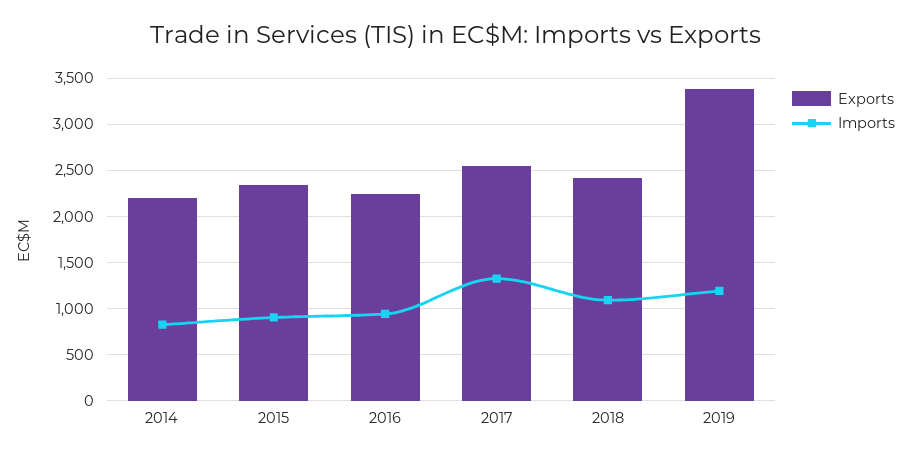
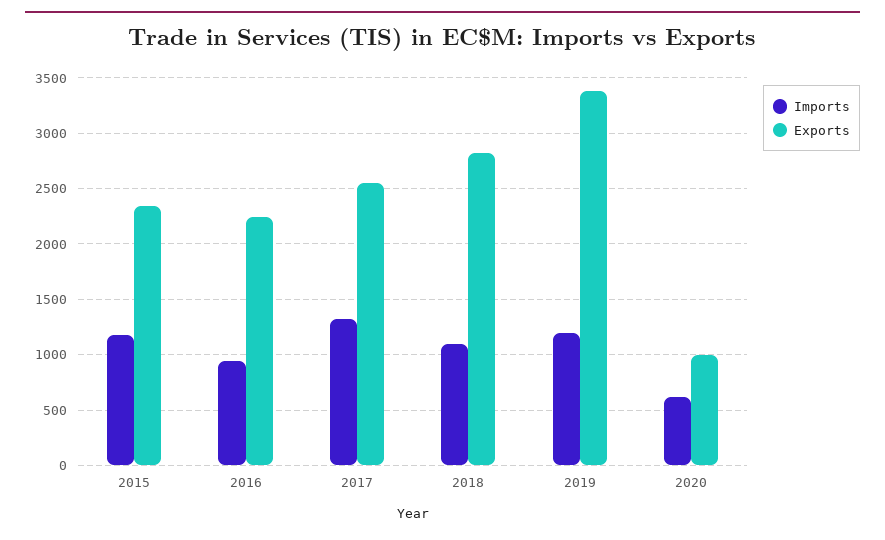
Exports, 2014: 2200 -> none
Imports, 2014: 800 -> none
Imports, 2015: 900 -> 1200
Exports, 2018: 2400 -> 2800
Imports, 2020: none -> 600
Exports, 2020: none -> 1000

